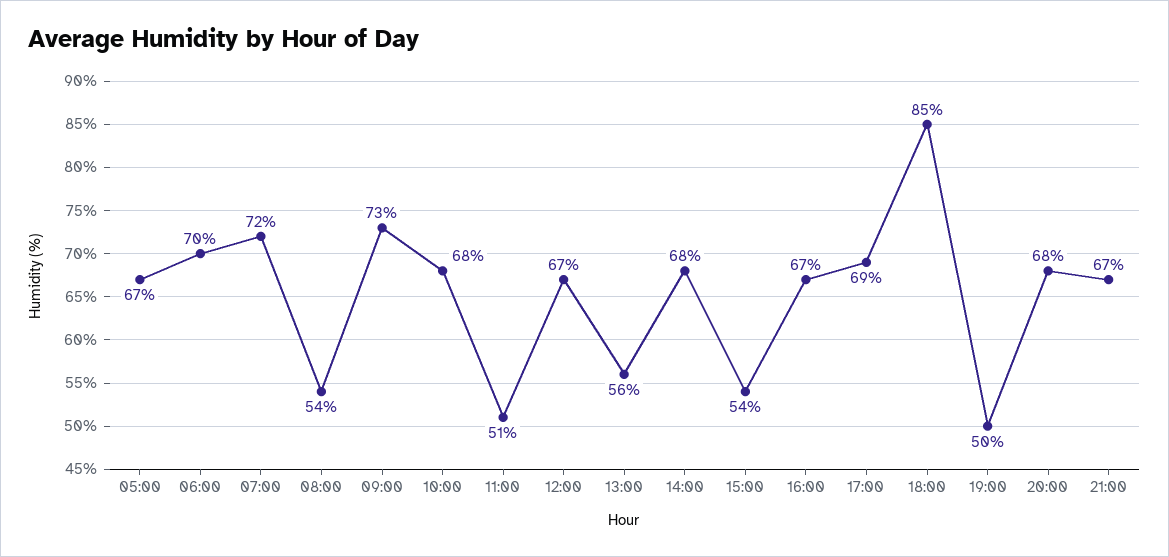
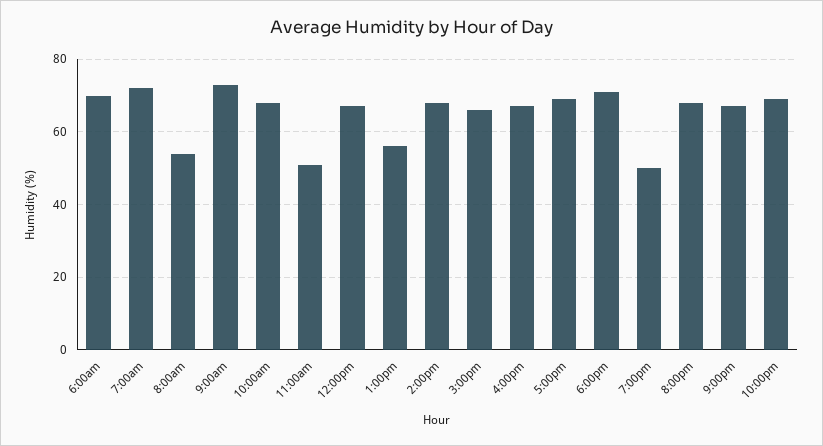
05:00: 67 -> none
15:00: 54 -> 65
18:00: 85 -> 70
10:00pm: none -> 70

